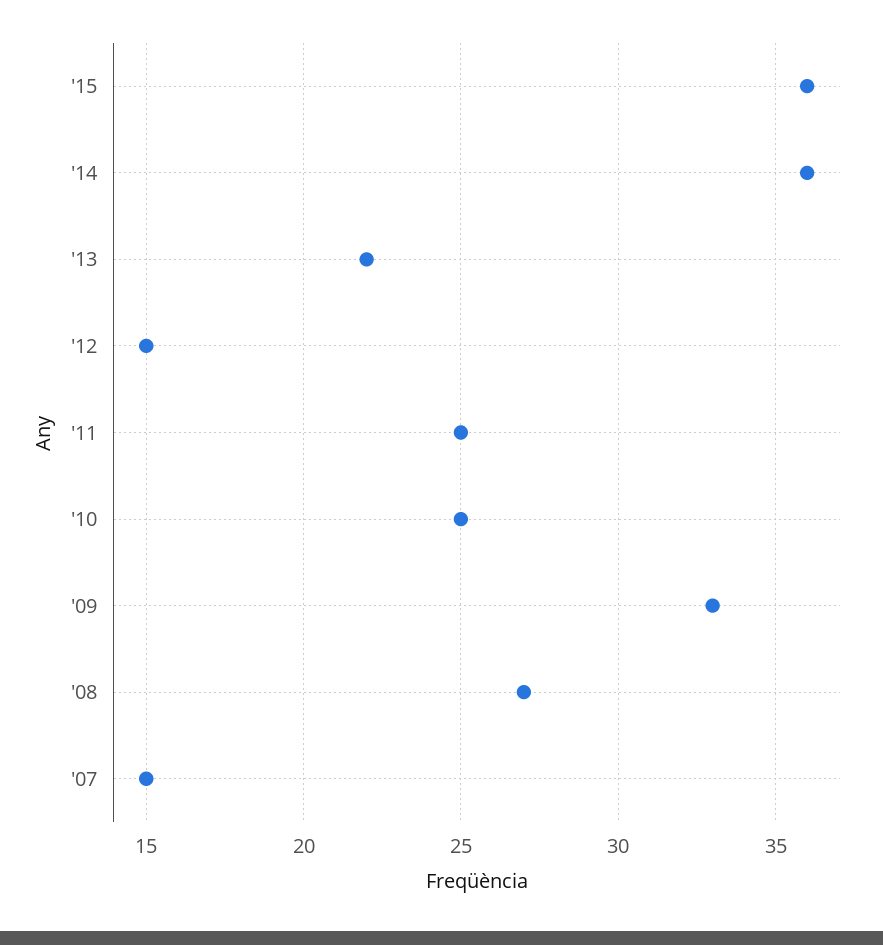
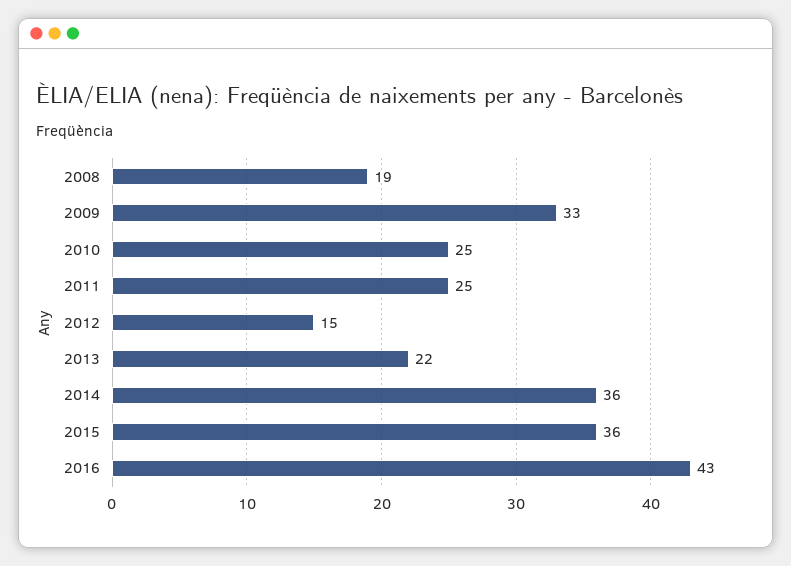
'08: 27 -> 19
'07: 15 -> none
2016: none -> 43

